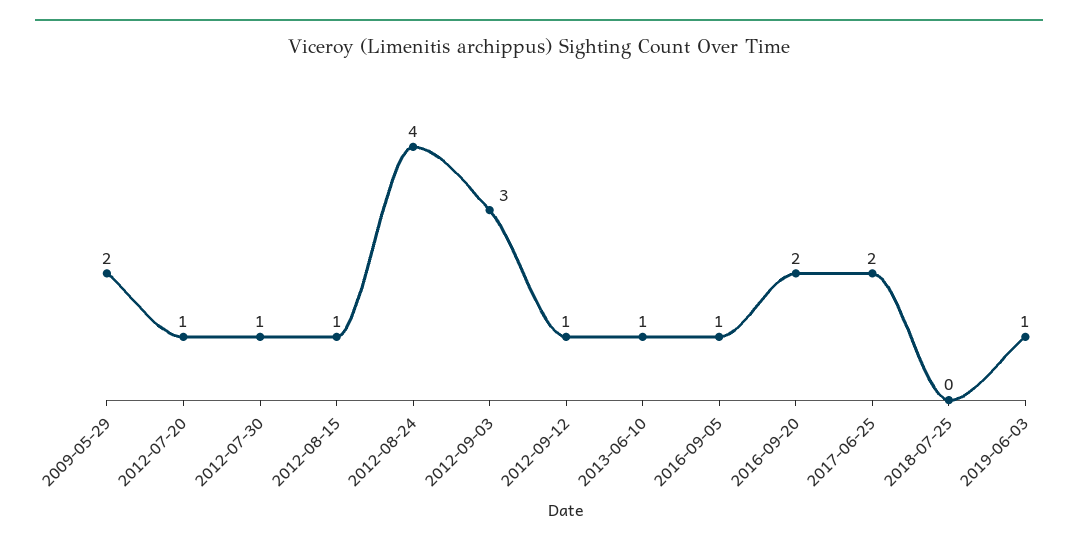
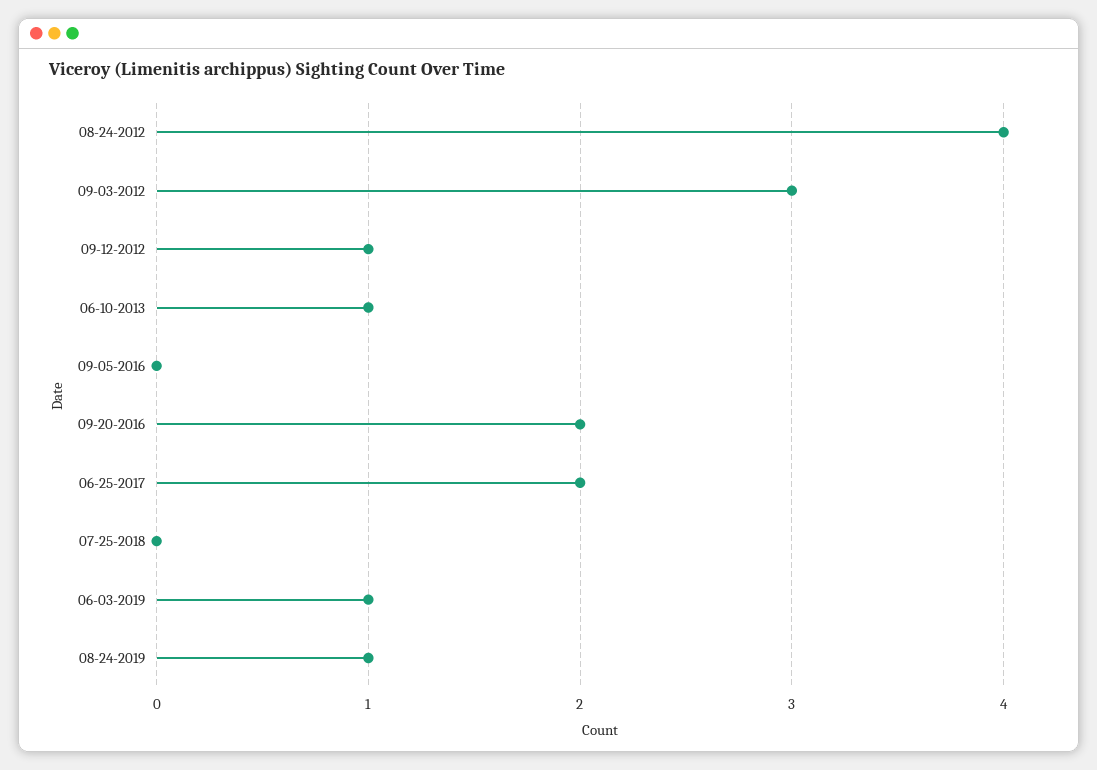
2009-05-29: 2 -> none
2012-07-20: 1 -> none
2012-07-30: 1 -> none
2012-08-15: 1 -> none
2016-09-05: 1 -> 0
08-24-2019: none -> 1

